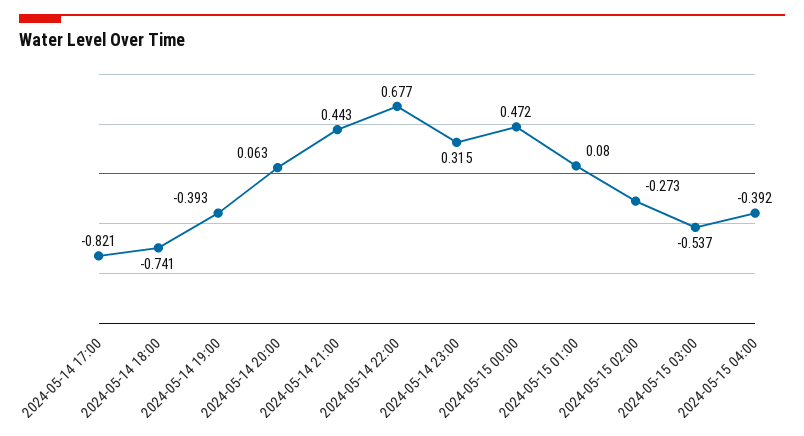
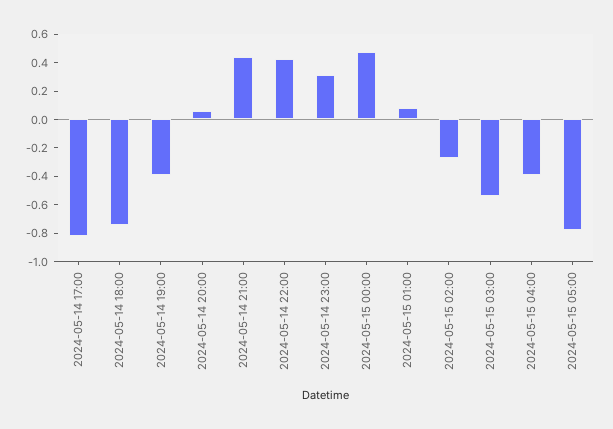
2024-05-14 22:00: 0.677 -> 0.4
2024-05-15 05:00: none -> -0.8

